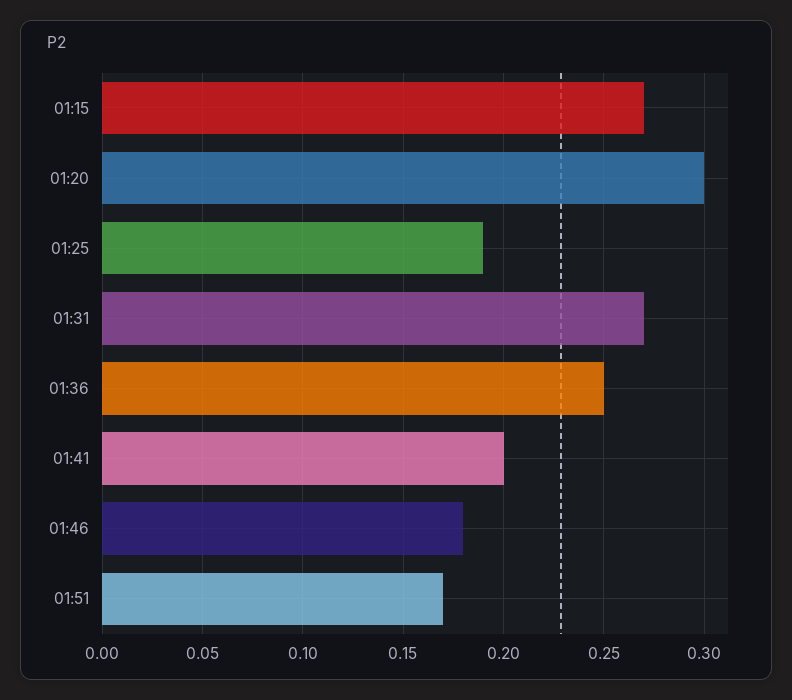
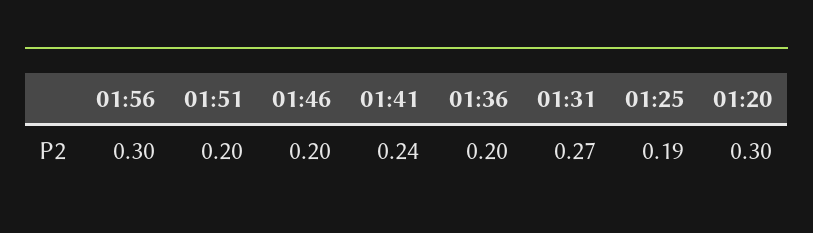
01:15: 0.27 -> none
01:36: 0.25 -> 0.2
01:41: 0.2 -> 0.24
01:46: 0.18 -> 0.2
01:51: 0.17 -> 0.2
01:56: none -> 0.3

